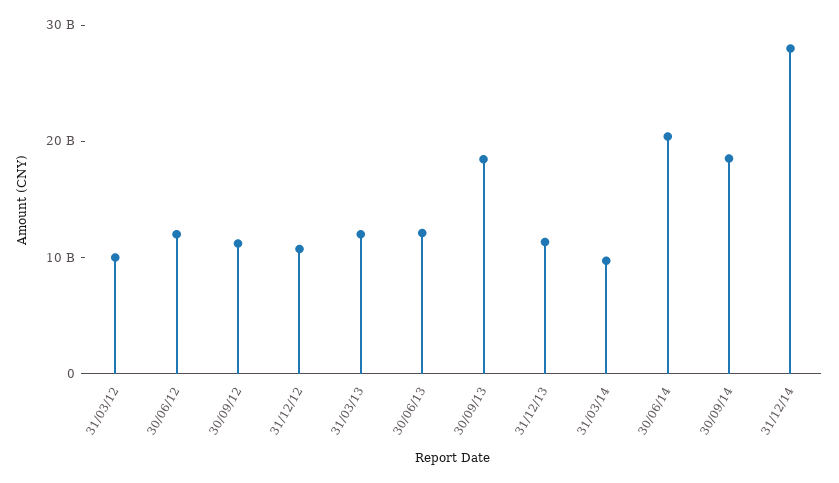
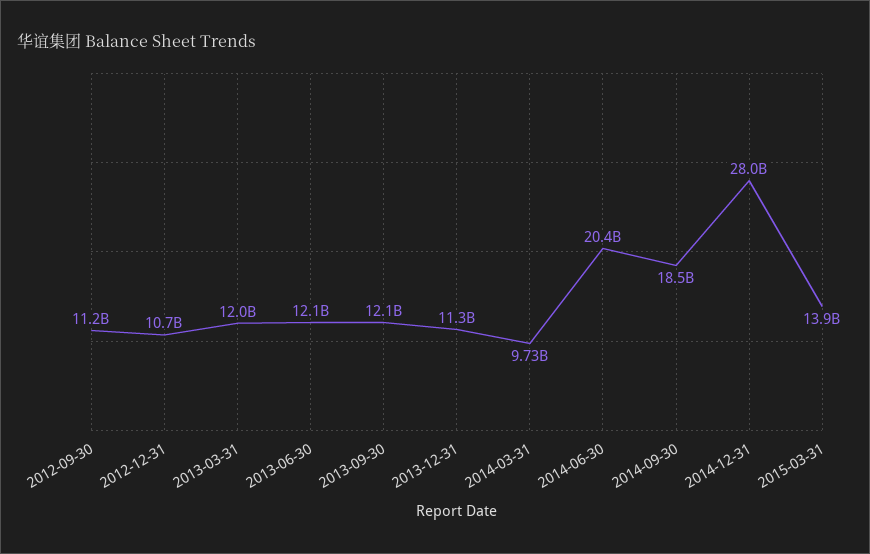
31/03/12: 10000000000 -> none
30/06/12: 12000000000 -> none
30/09/13: 18000000000 -> 12100000000
2015-03-31: none -> 13900000000

